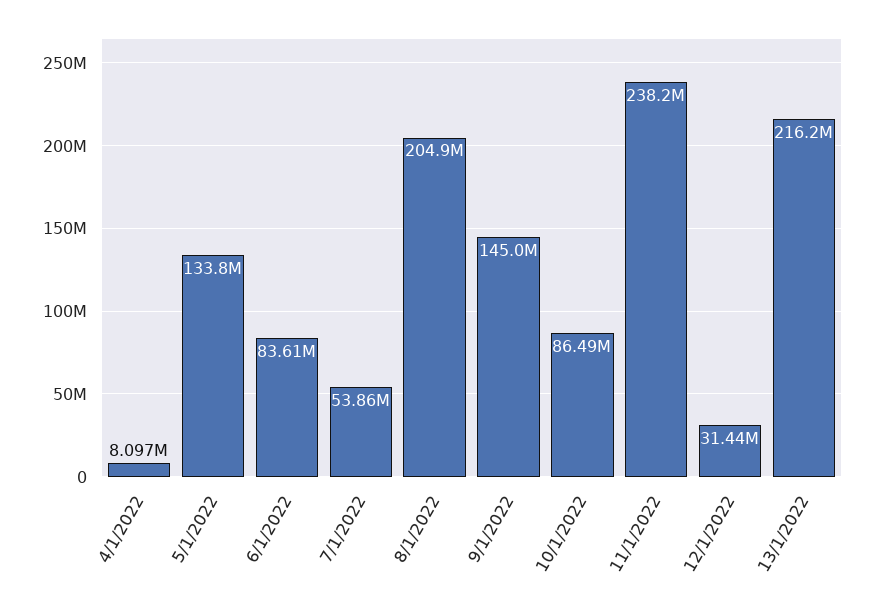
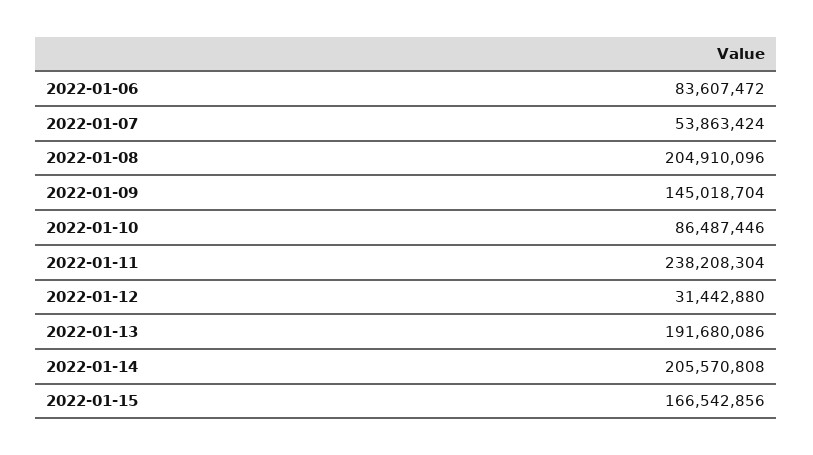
4/1/2022: 8097000 -> none
5/1/2022: 133800000 -> none
13/1/2022: 216200000 -> 191680086
2022-01-14: none -> 205570808
2022-01-15: none -> 166542856

